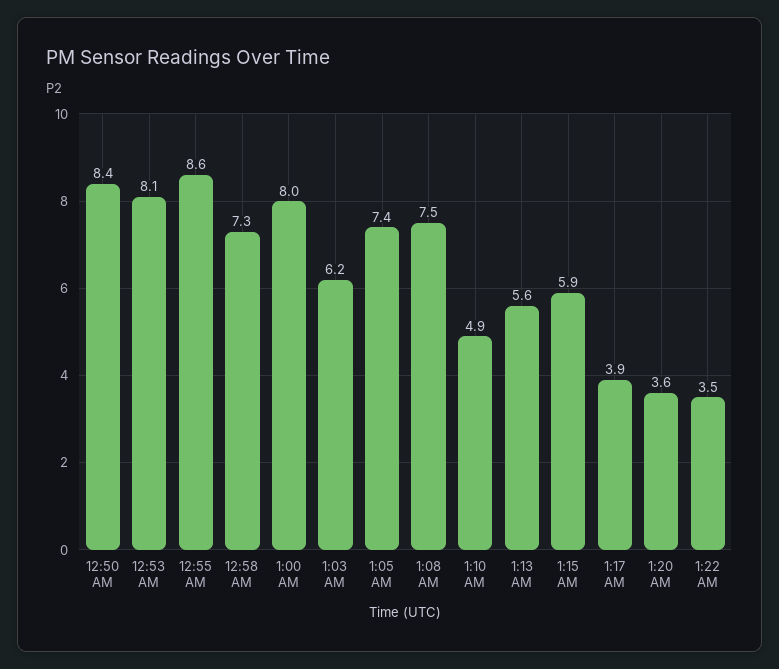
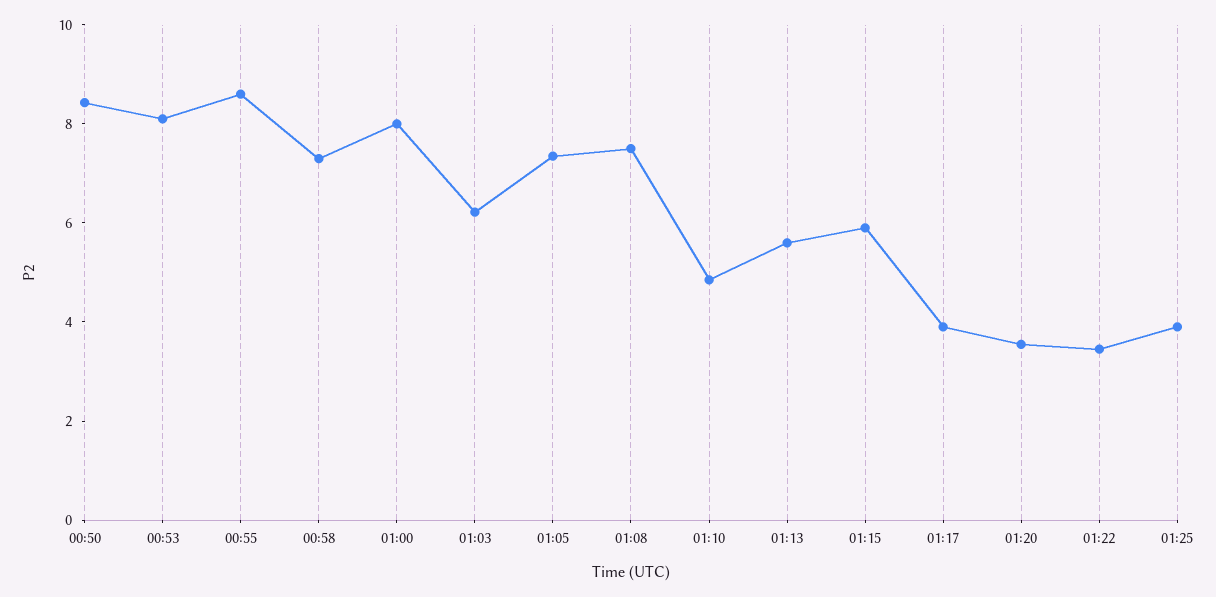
01:25: none -> 4

